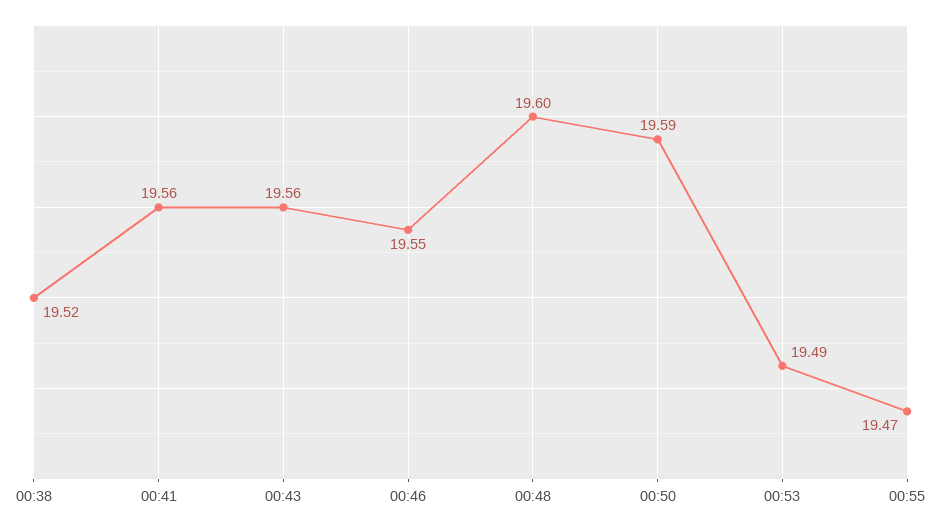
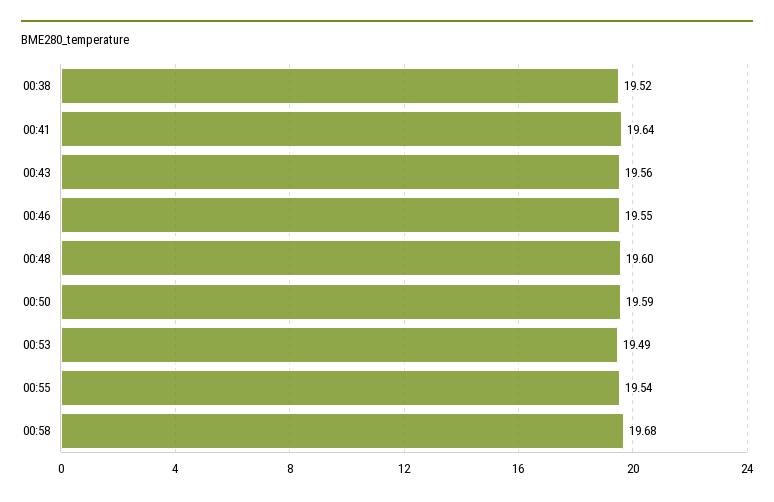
00:41: 19.56 -> 19.64
00:55: 19.47 -> 19.54
00:58: none -> 19.68

